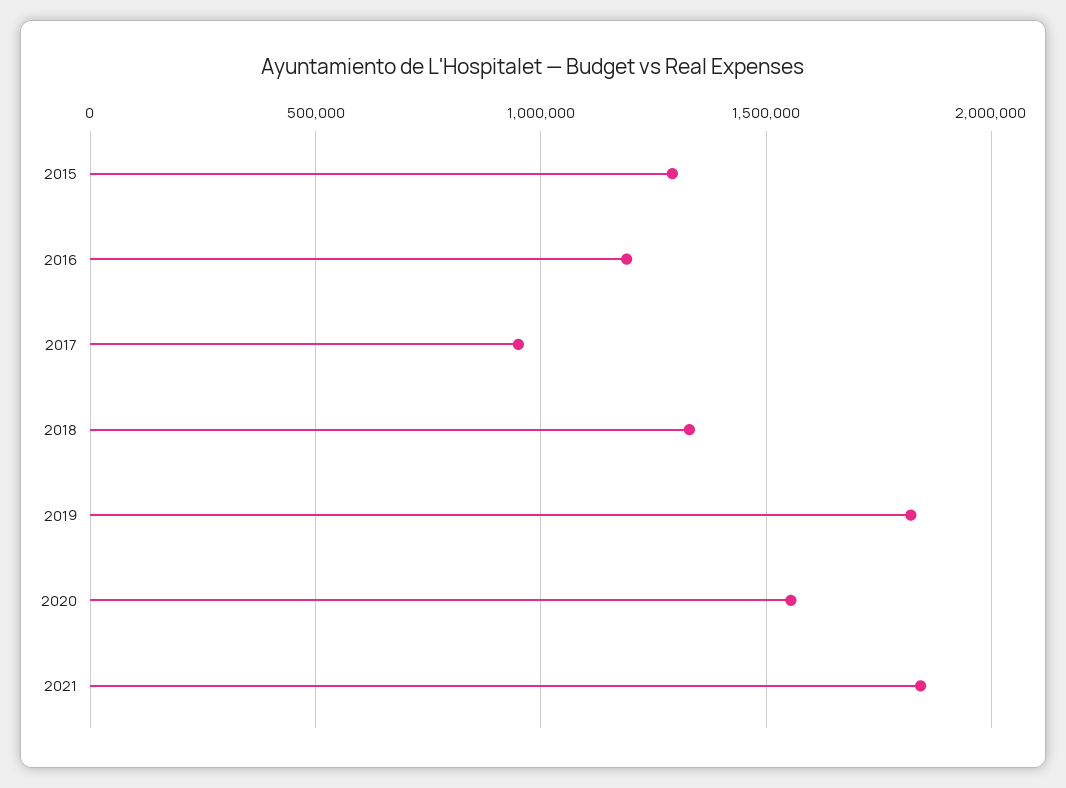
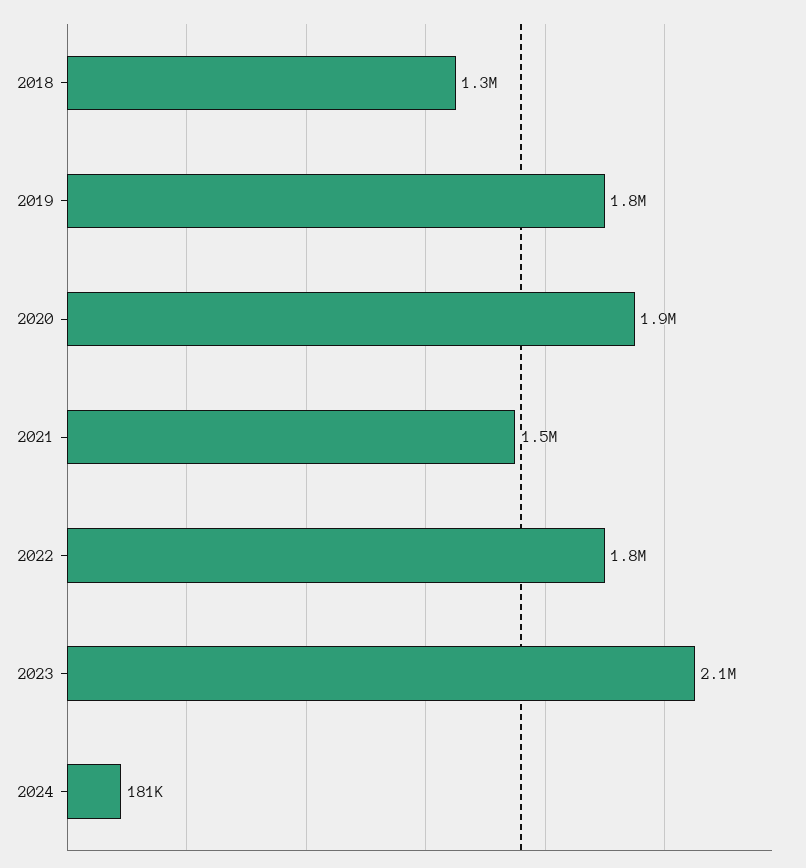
2015: 1300000 -> none
2016: 1200000 -> none
2017: 950000 -> none
2020: 1550000 -> 1900000
2021: 1850000 -> 1500000
2022: none -> 1800000
2023: none -> 2100000
2024: none -> 181000

